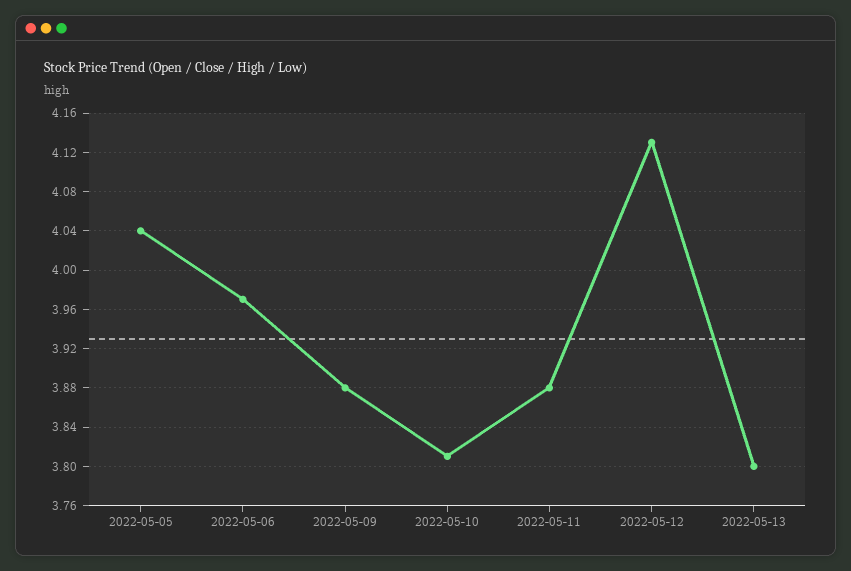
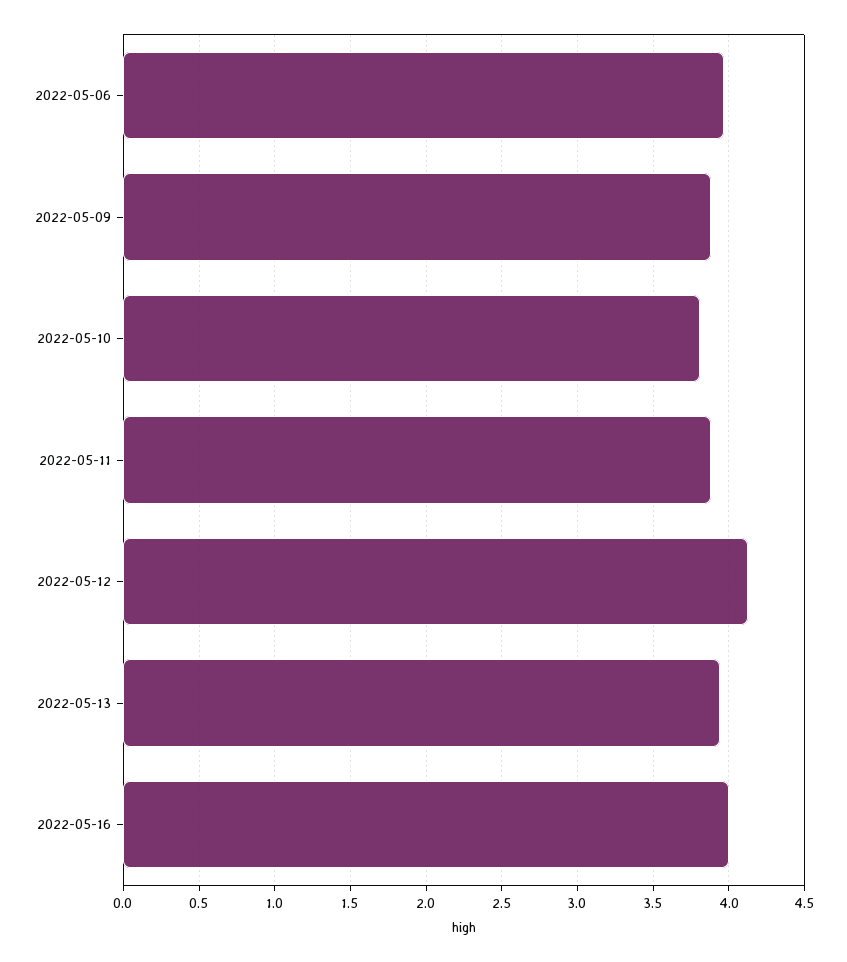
2022-05-05: 4.04 -> none
2022-05-13: 3.8 -> 3.95
2022-05-16: none -> 4

